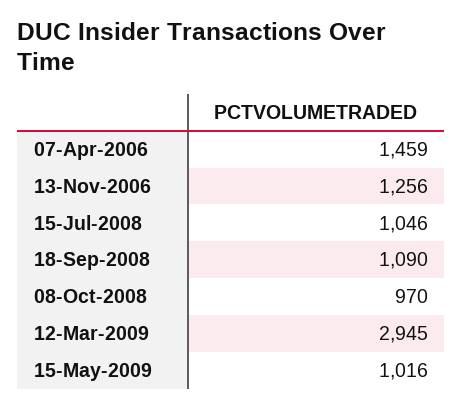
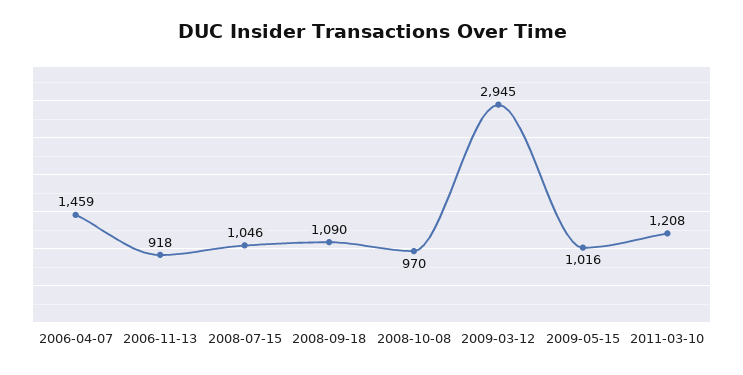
13-Nov-2006: 1256 -> 918
2011-03-10: none -> 1208

